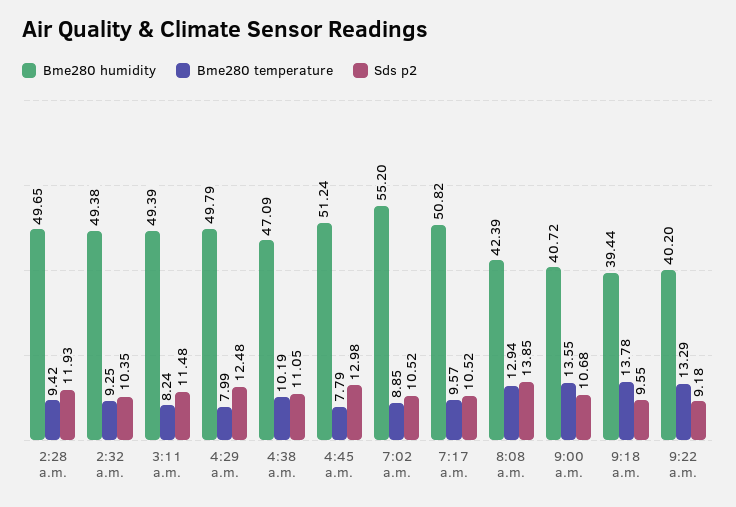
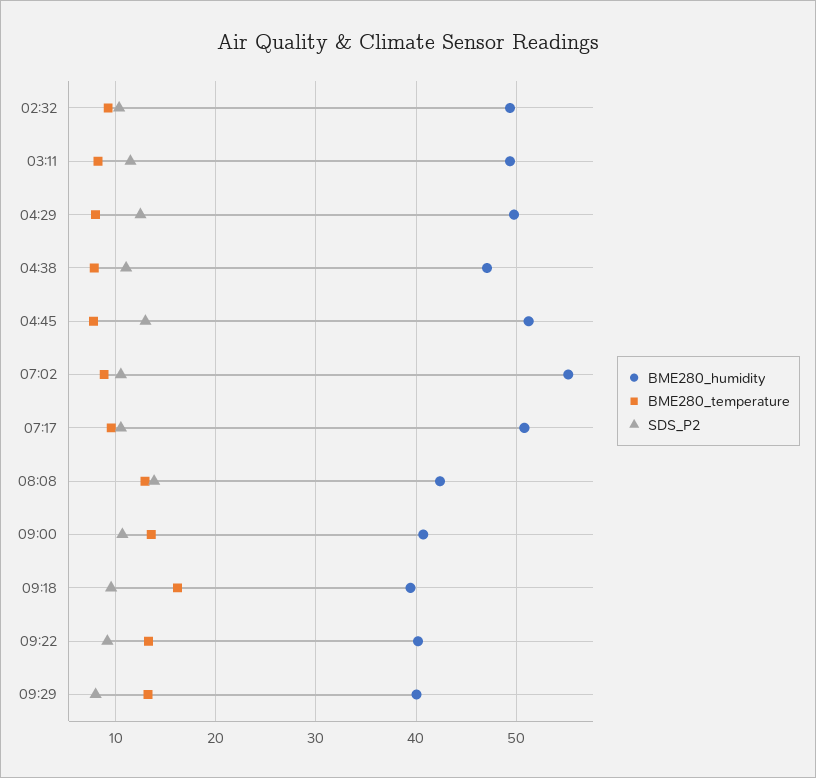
Bme280 humidity, 2:28 a.m.: 49.65 -> none
Bme280 temperature, 2:28 a.m.: 9.42 -> none
Sds p2, 2:28 a.m.: 11.93 -> none
Bme280 temperature, 4:38 a.m.: 10.19 -> 8
Bme280 temperature, 9:18 a.m.: 13.78 -> 16
Bme280 humidity, 09:29: none -> 40
Bme280 temperature, 09:29: none -> 13
Sds p2, 09:29: none -> 8

